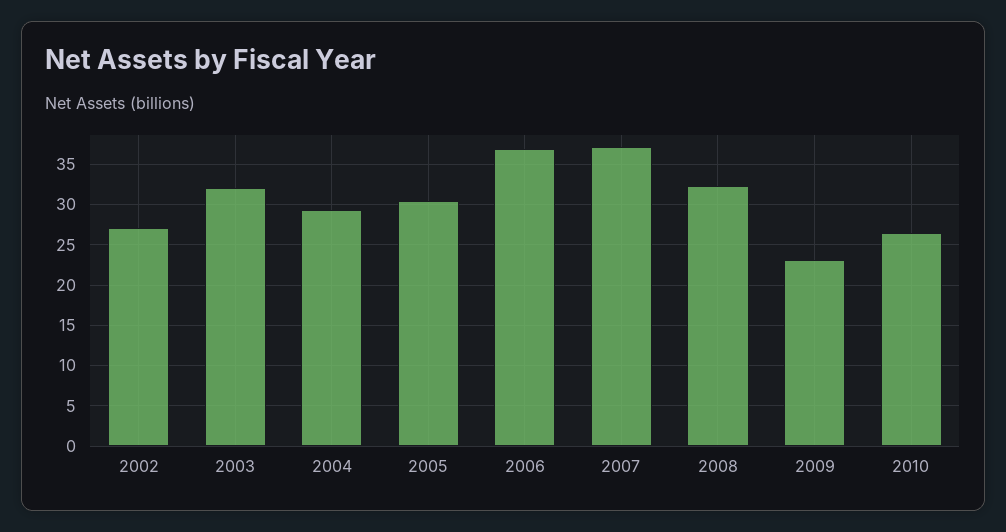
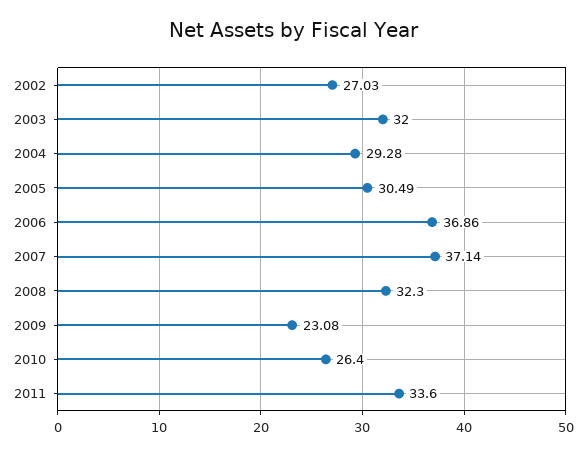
2011: none -> 33.6

